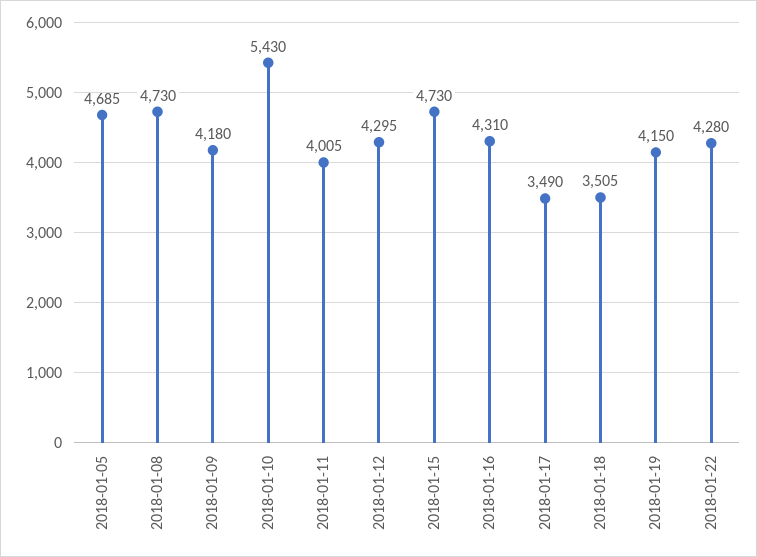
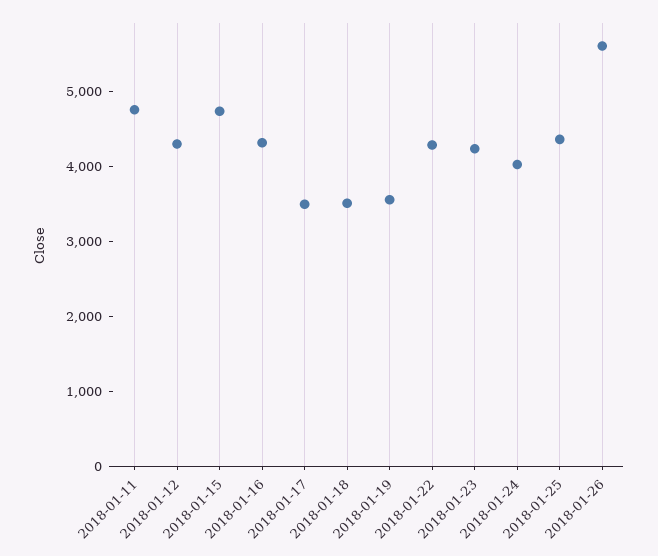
2018-01-05: 4685 -> none
2018-01-08: 4730 -> none
2018-01-09: 4180 -> none
2018-01-10: 5430 -> none
2018-01-11: 4005 -> 4800
2018-01-19: 4150 -> 3600
2018-01-23: none -> 4200
2018-01-24: none -> 4000
2018-01-25: none -> 4400
2018-01-26: none -> 5600

